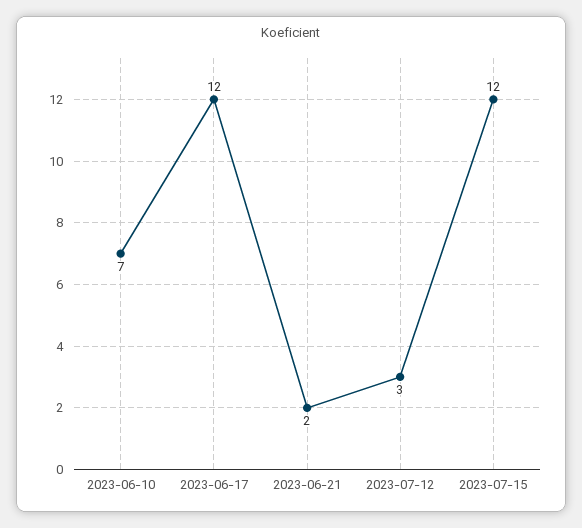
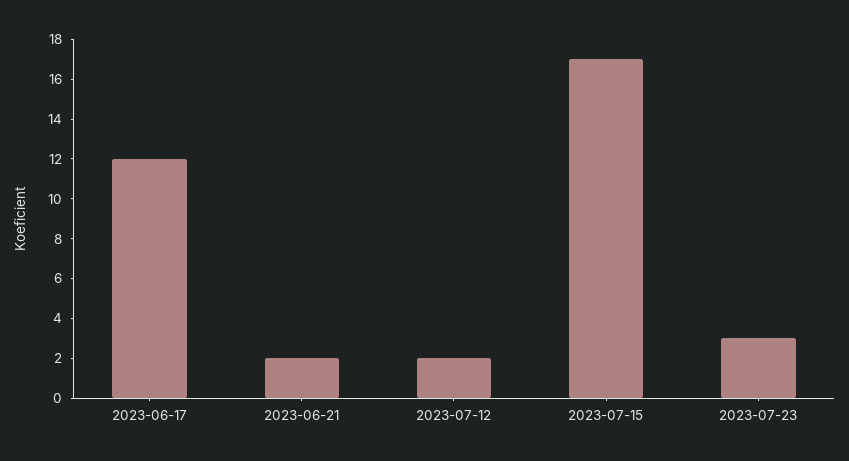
2023-06-10: 7 -> none
2023-07-12: 3 -> 2
2023-07-15: 12 -> 17
2023-07-23: none -> 3

